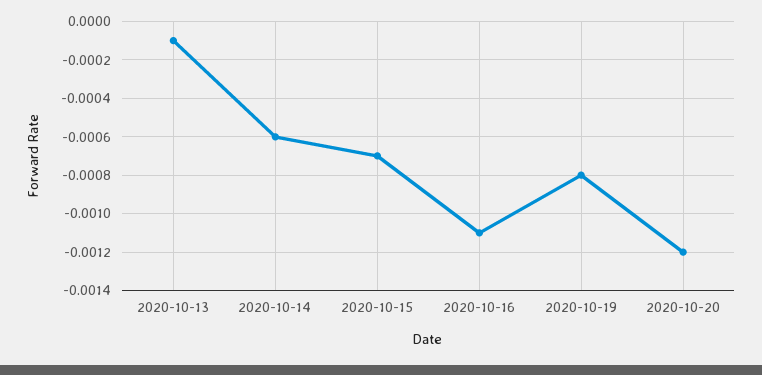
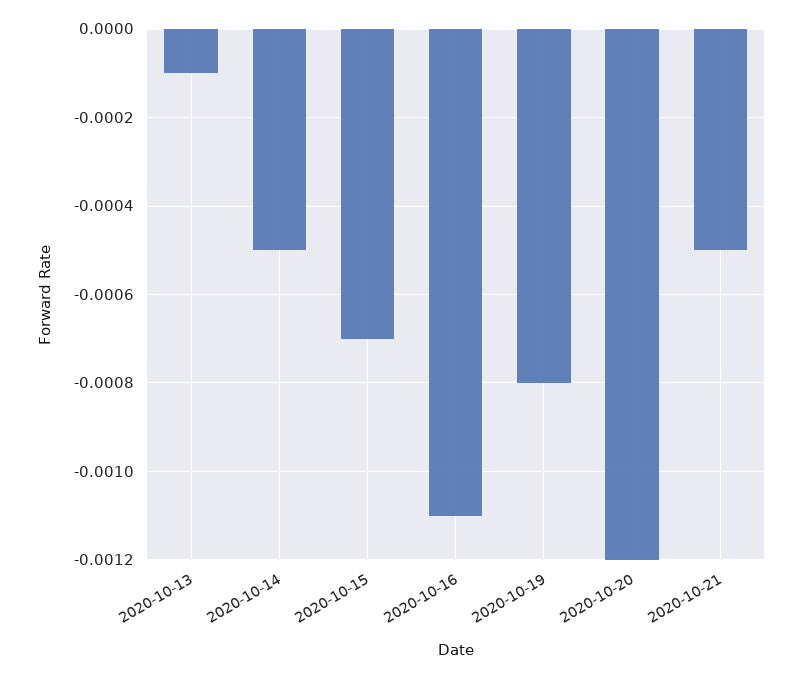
2020-10-14: -0.0006 -> -0.0005
2020-10-21: none -> -0.0005

